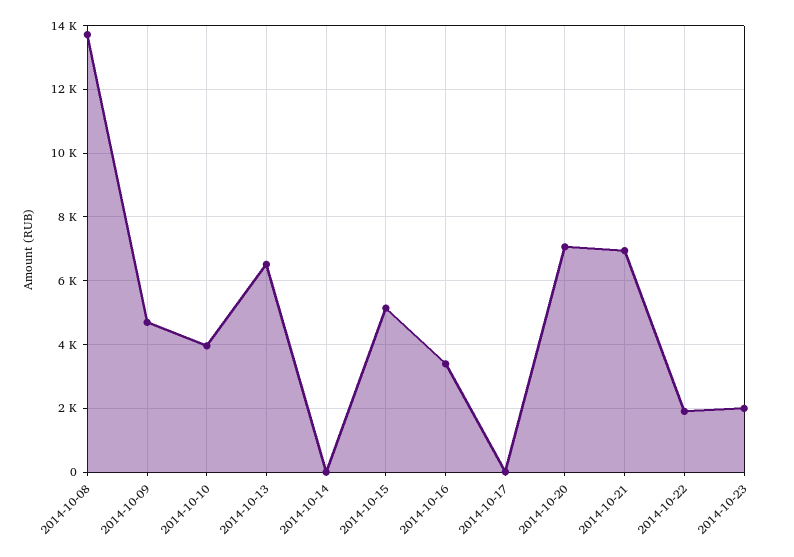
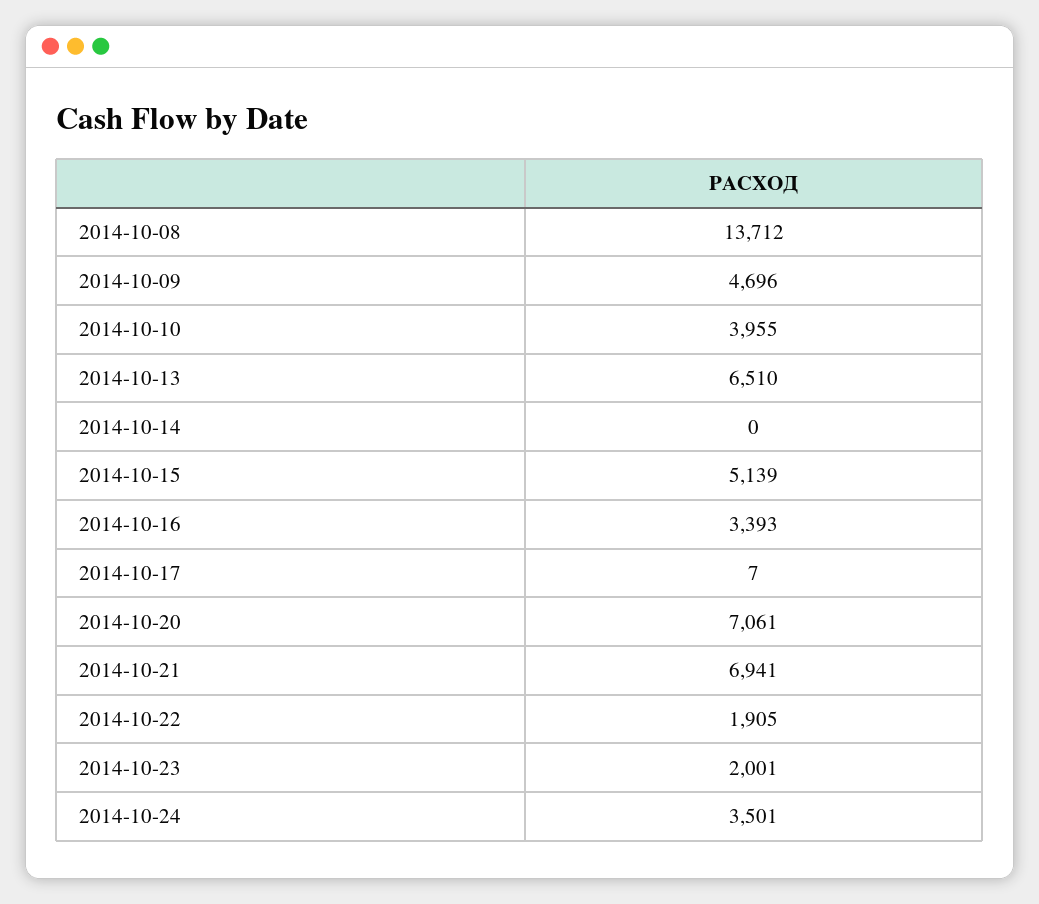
2014-10-24: none -> 3501

